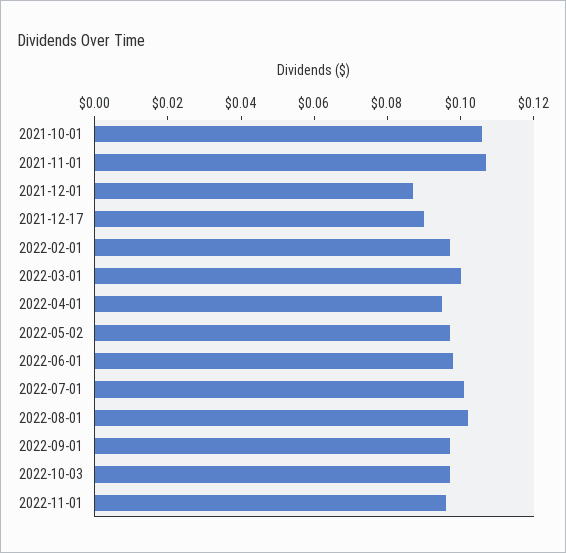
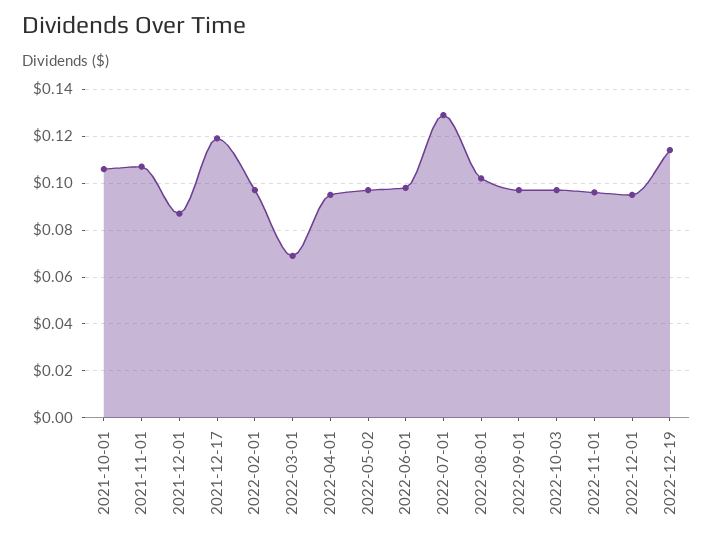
2021-12-17: 0.09 -> 0.12
2022-03-01: 0.1 -> 0.07
2022-07-01: 0.1 -> 0.13
2022-12-01: none -> 0.095
2022-12-19: none -> 0.115

